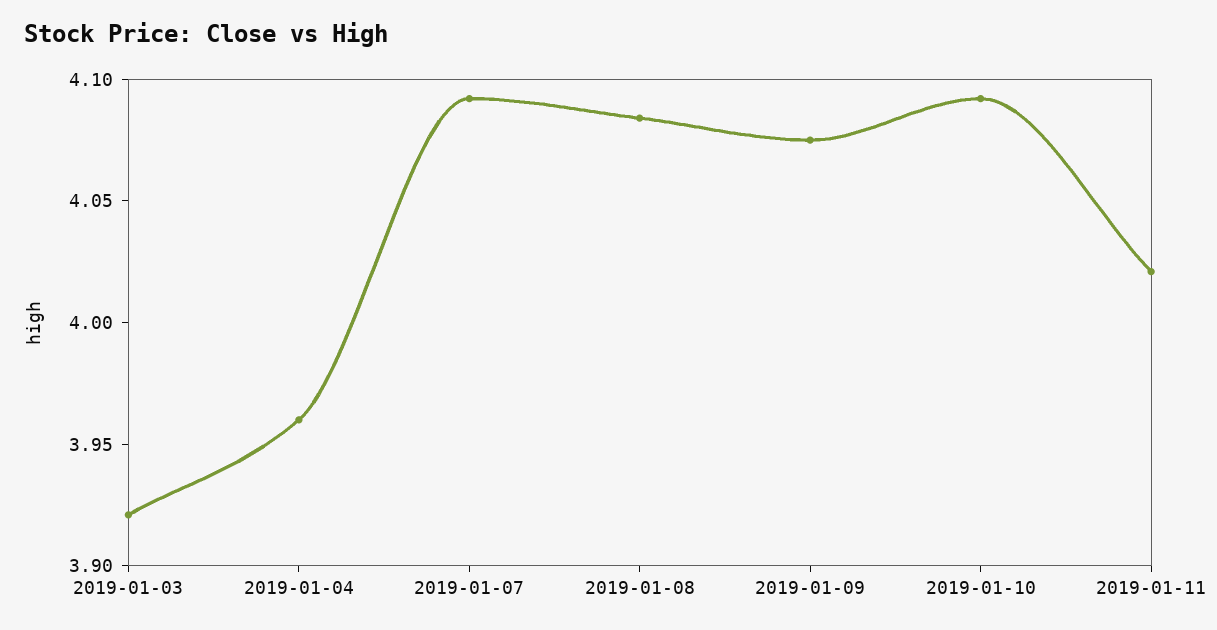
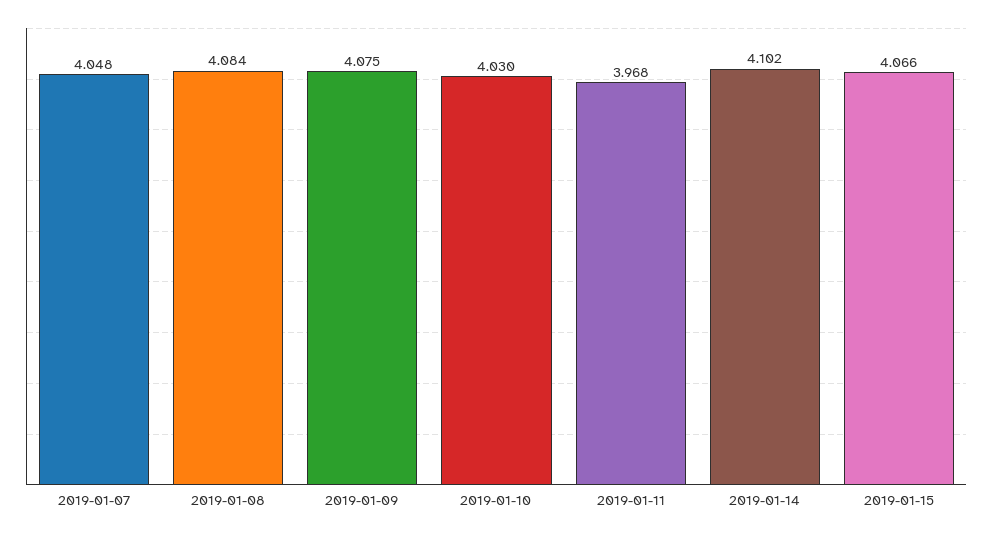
2019-01-03: 3.92 -> none
2019-01-04: 3.96 -> none
2019-01-07: 4.09 -> 4.048
2019-01-10: 4.09 -> 4.03
2019-01-11: 4.02 -> 3.968
2019-01-14: none -> 4.102
2019-01-15: none -> 4.066

